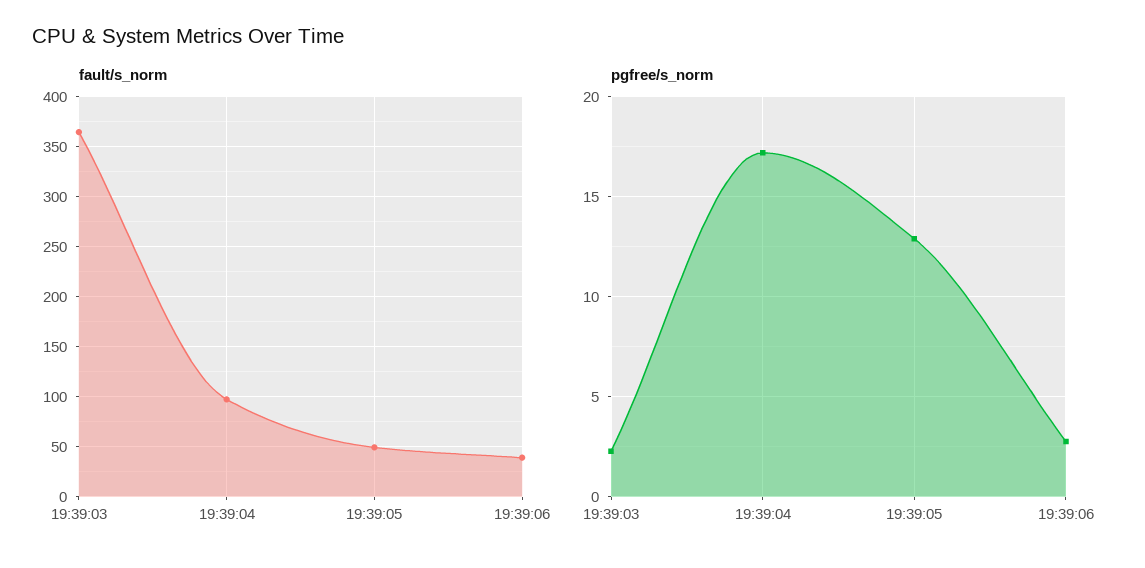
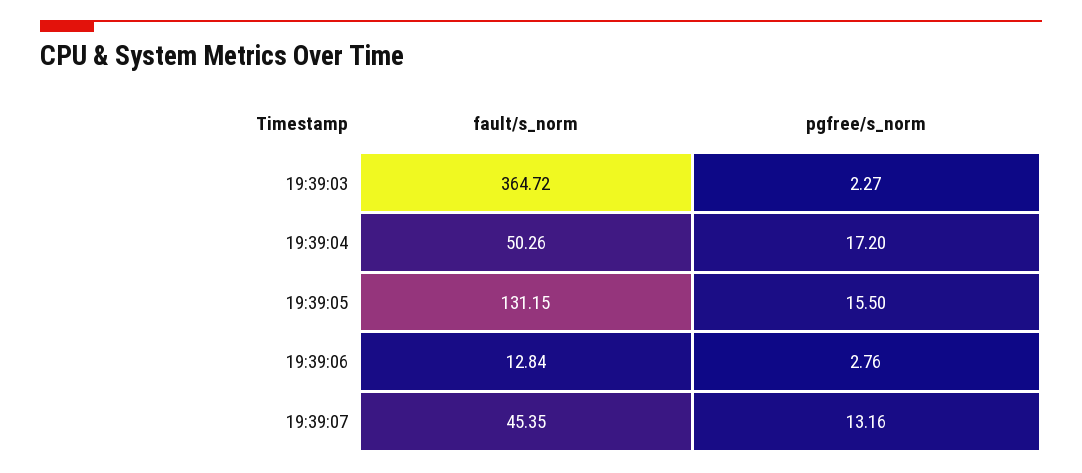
fault/s_norm, 19:39:04: 100 -> 50.26
fault/s_norm, 19:39:05: 50 -> 131.15
fault/s_norm, 19:39:06: 40 -> 12.84
pgfree/s_norm, 19:39:05: 13 -> 15.5
fault/s_norm, 19:39:07: none -> 45.35
pgfree/s_norm, 19:39:07: none -> 13.16

